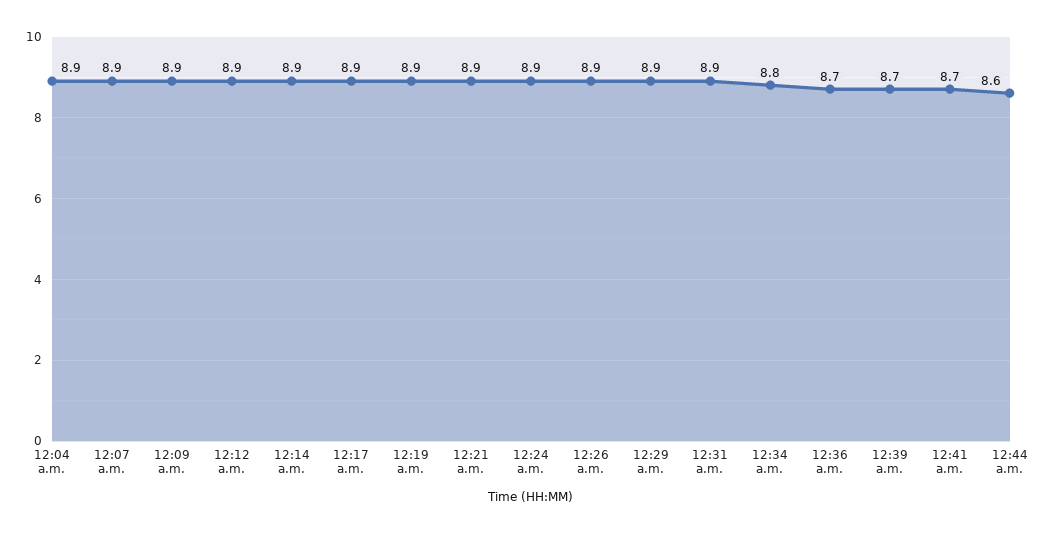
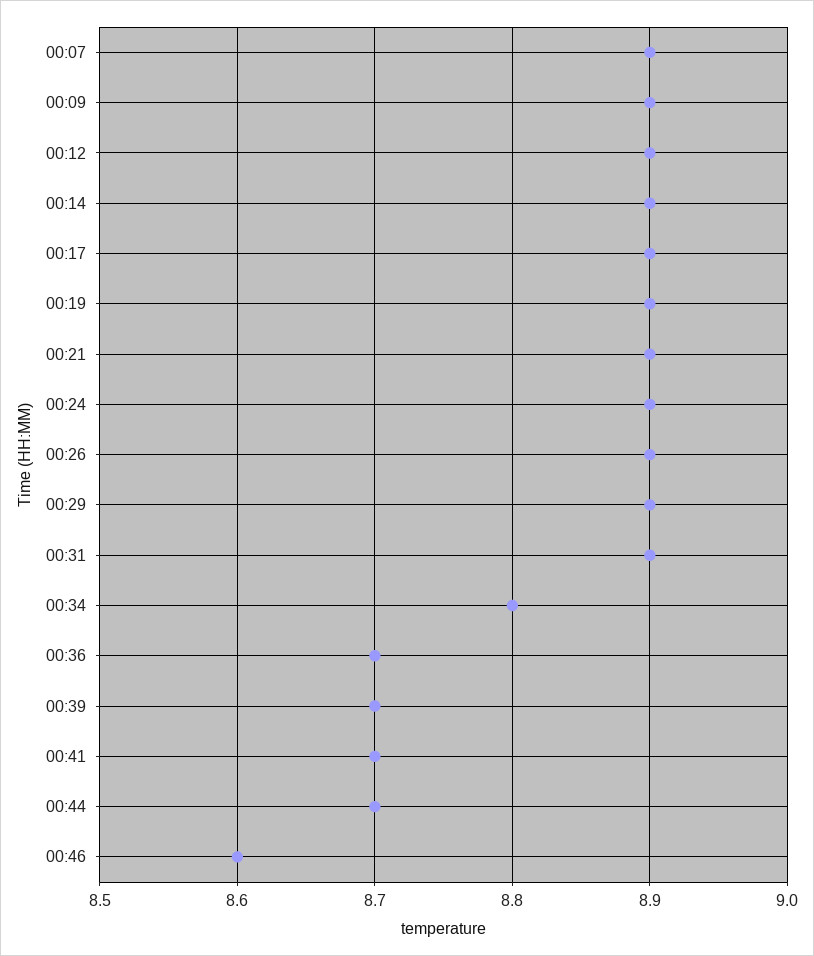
12:04 a.m.: 8.9 -> none
12:44 a.m.: 8.6 -> 8.7
00:46: none -> 8.6

